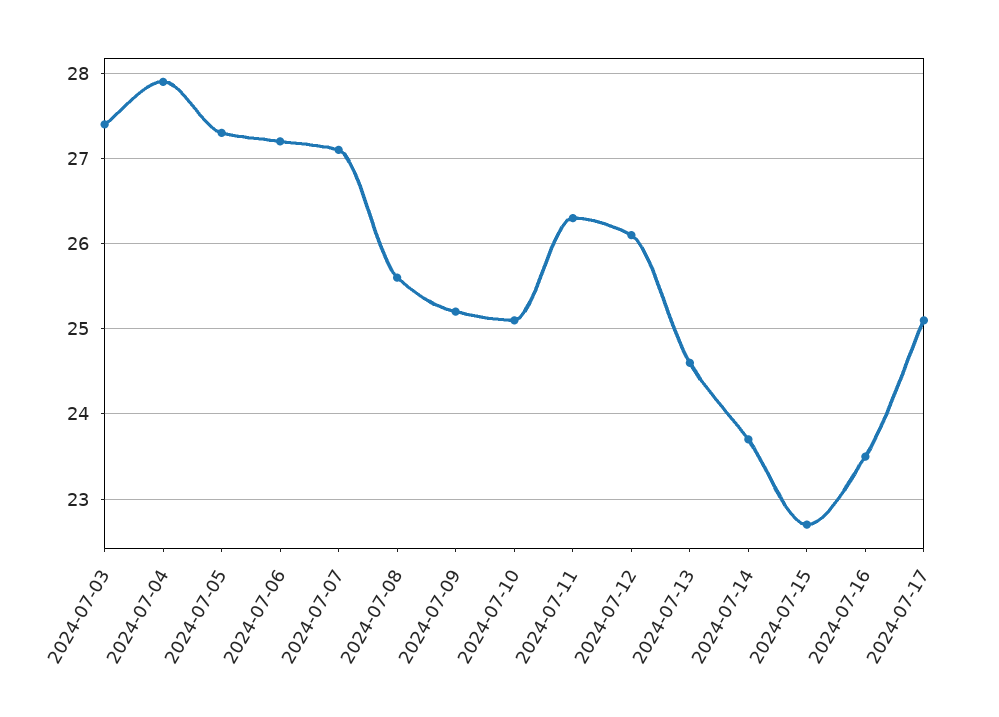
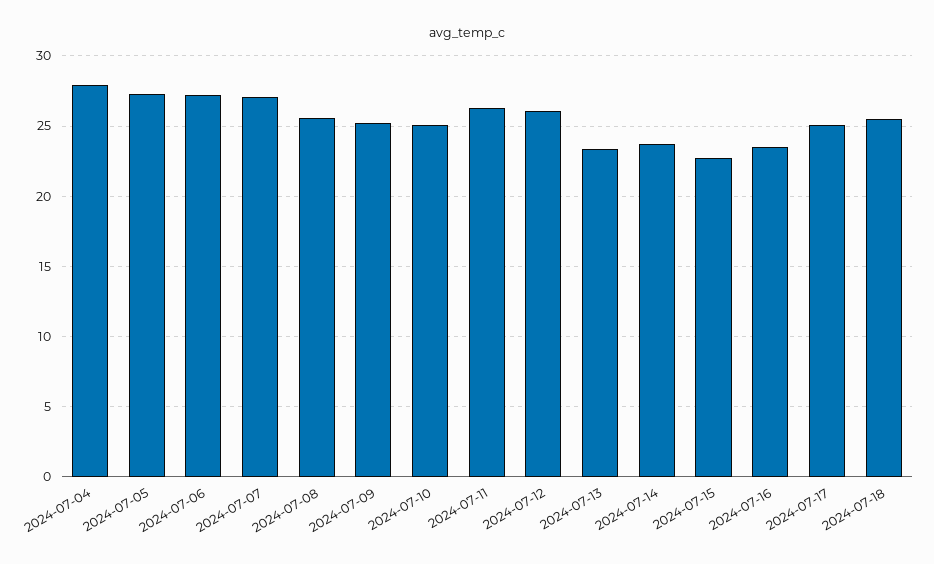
2024-07-03: 27.4 -> none
2024-07-13: 24.6 -> 23.5
2024-07-18: none -> 25.5

